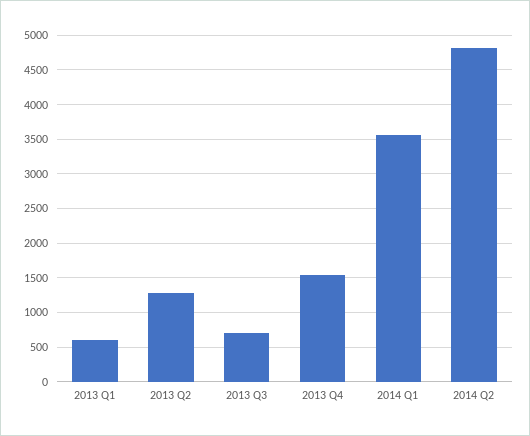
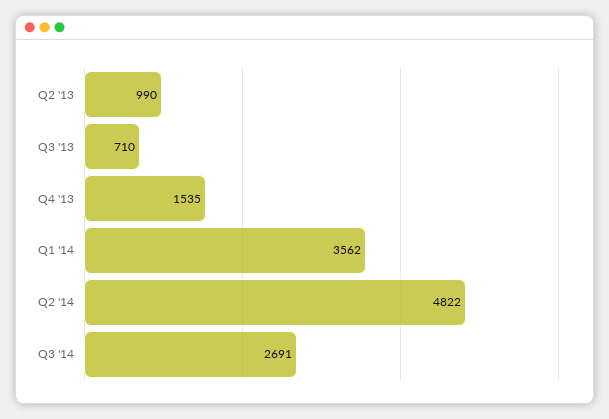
2013 Q1: 600 -> none
2013 Q2: 1300 -> 990
Q3 '14: none -> 2691

